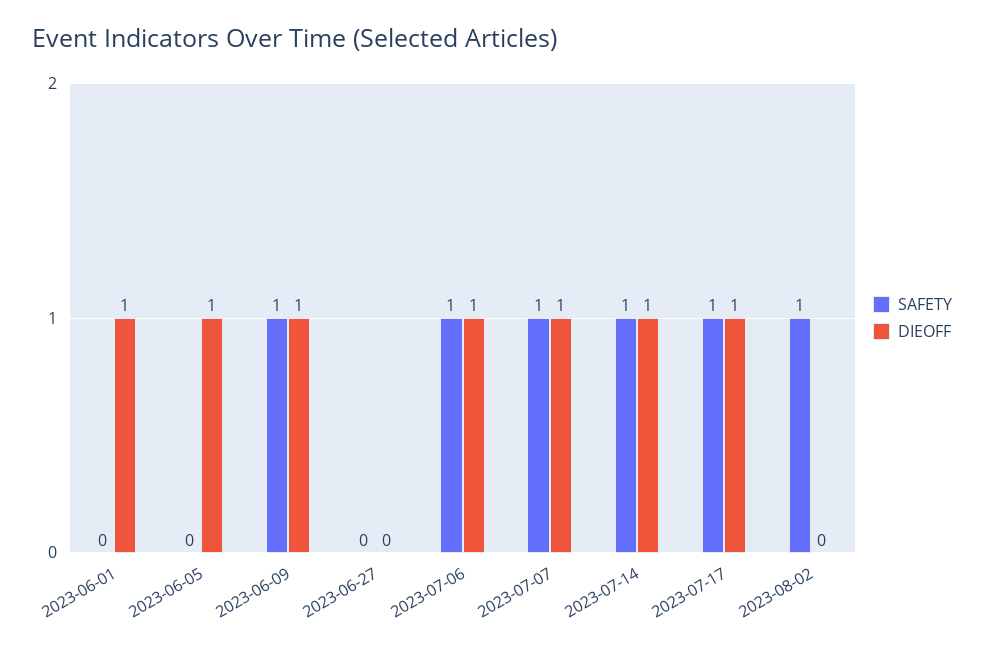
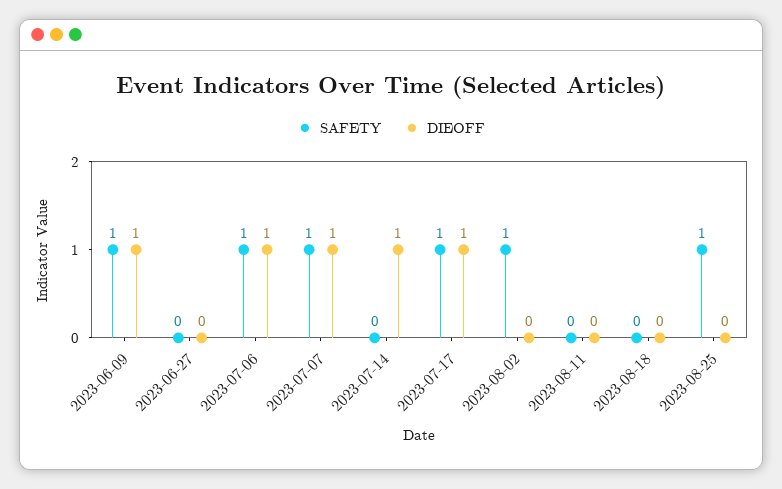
SAFETY, 2023-06-01: 0 -> none
DIEOFF, 2023-06-01: 1 -> none
SAFETY, 2023-06-05: 0 -> none
DIEOFF, 2023-06-05: 1 -> none
SAFETY, 2023-07-14: 1 -> 0
SAFETY, 2023-08-11: none -> 0
DIEOFF, 2023-08-11: none -> 0
SAFETY, 2023-08-18: none -> 0
DIEOFF, 2023-08-18: none -> 0
SAFETY, 2023-08-25: none -> 1
DIEOFF, 2023-08-25: none -> 0

